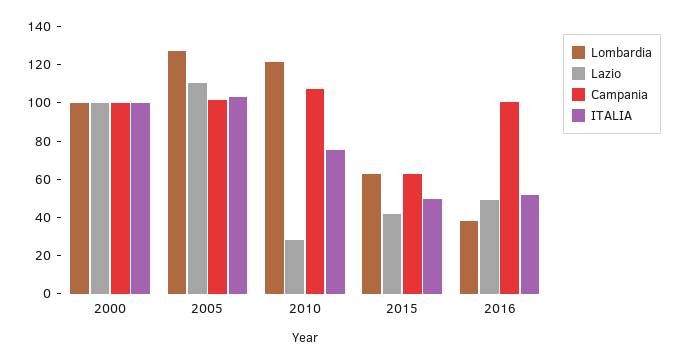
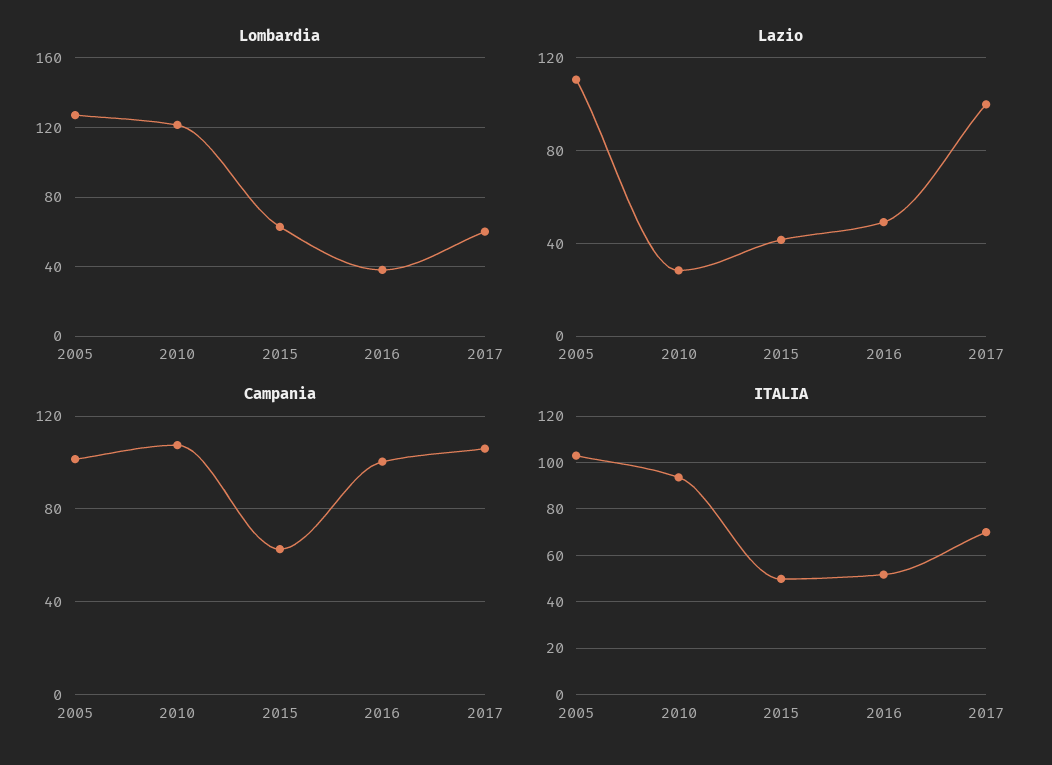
Lombardia, 2000: 100 -> none
Lazio, 2000: 100 -> none
Campania, 2000: 100 -> none
ITALIA, 2000: 100 -> none
ITALIA, 2010: 75 -> 95
Lombardia, 2017: none -> 60
Lazio, 2017: none -> 100
Campania, 2017: none -> 105
ITALIA, 2017: none -> 70

